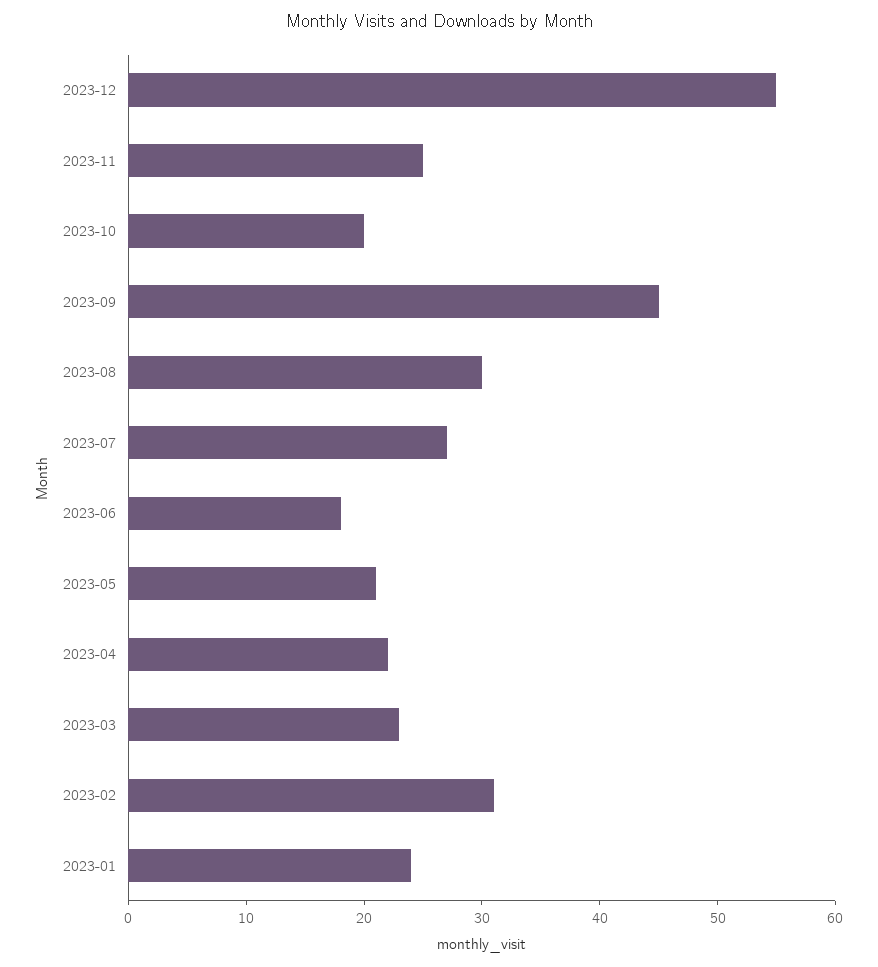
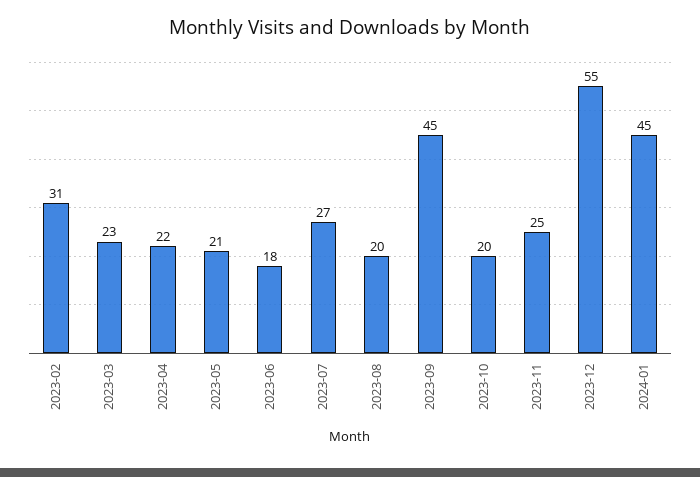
2023-08: 30 -> 20
2023-01: 24 -> none
2024-01: none -> 45

